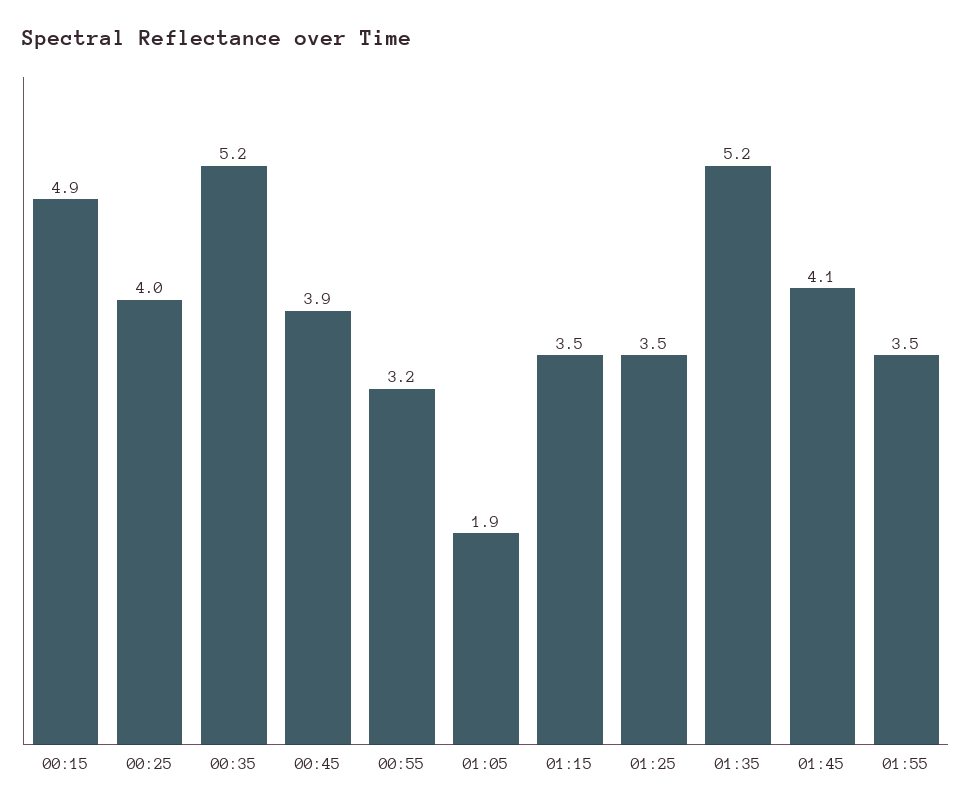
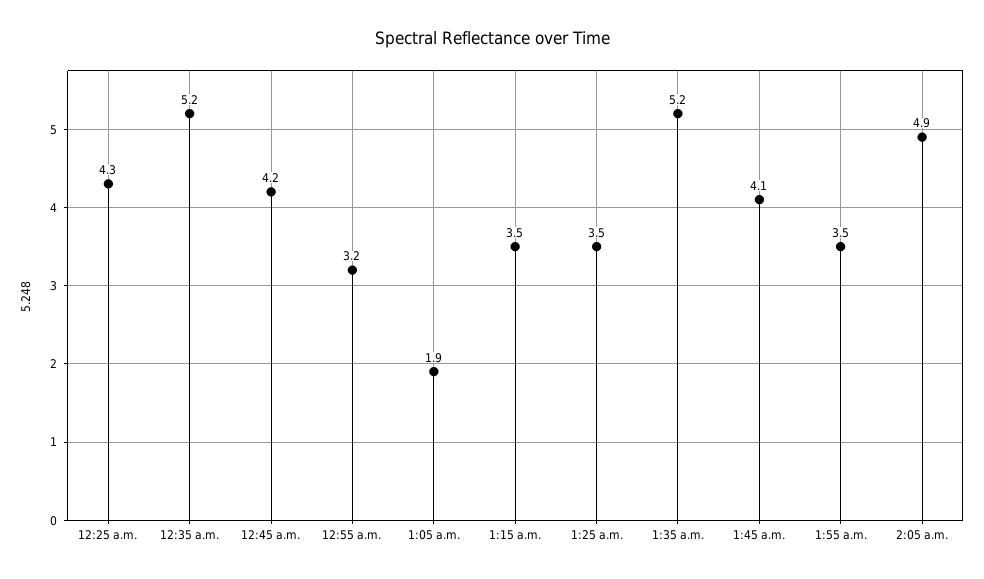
00:15: 4.9 -> none
00:25: 4 -> 4.3
00:45: 3.9 -> 4.2
2:05 a.m.: none -> 4.9

